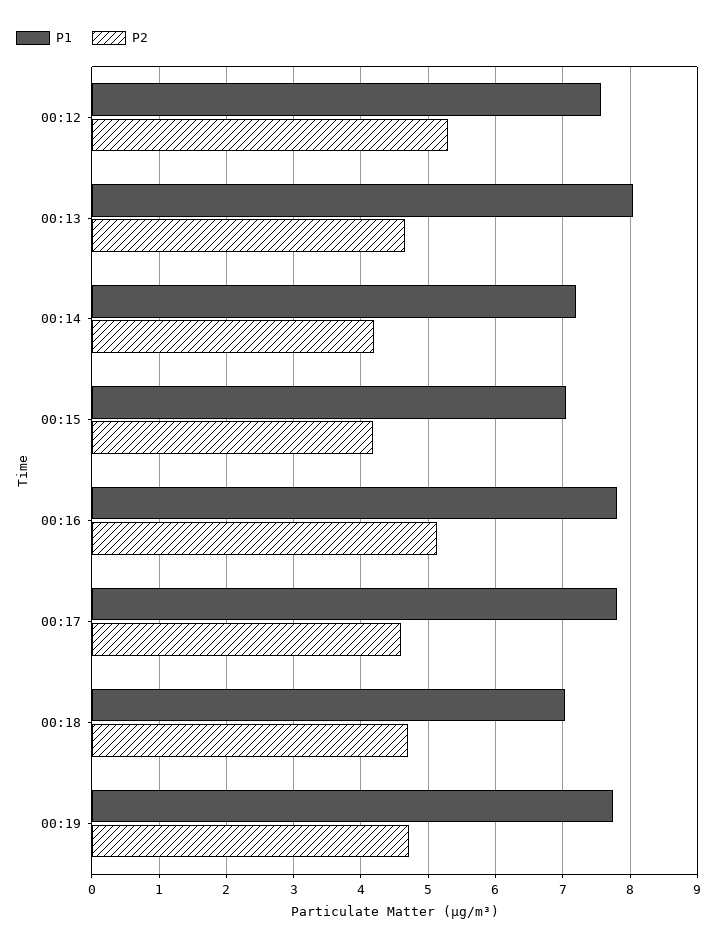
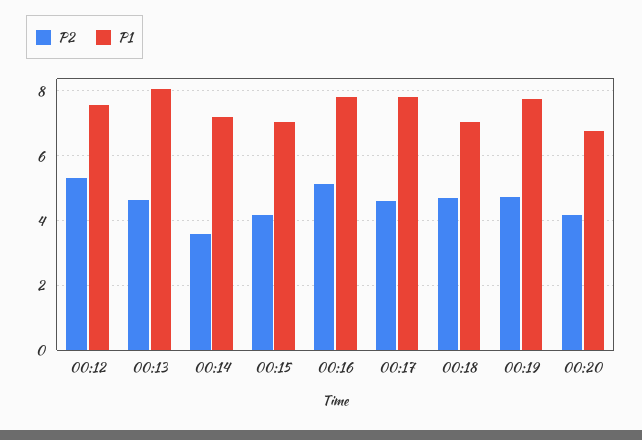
P2, 00:14: 4.2 -> 3.6
P2, 00:20: none -> 4.2
P1, 00:20: none -> 6.8

